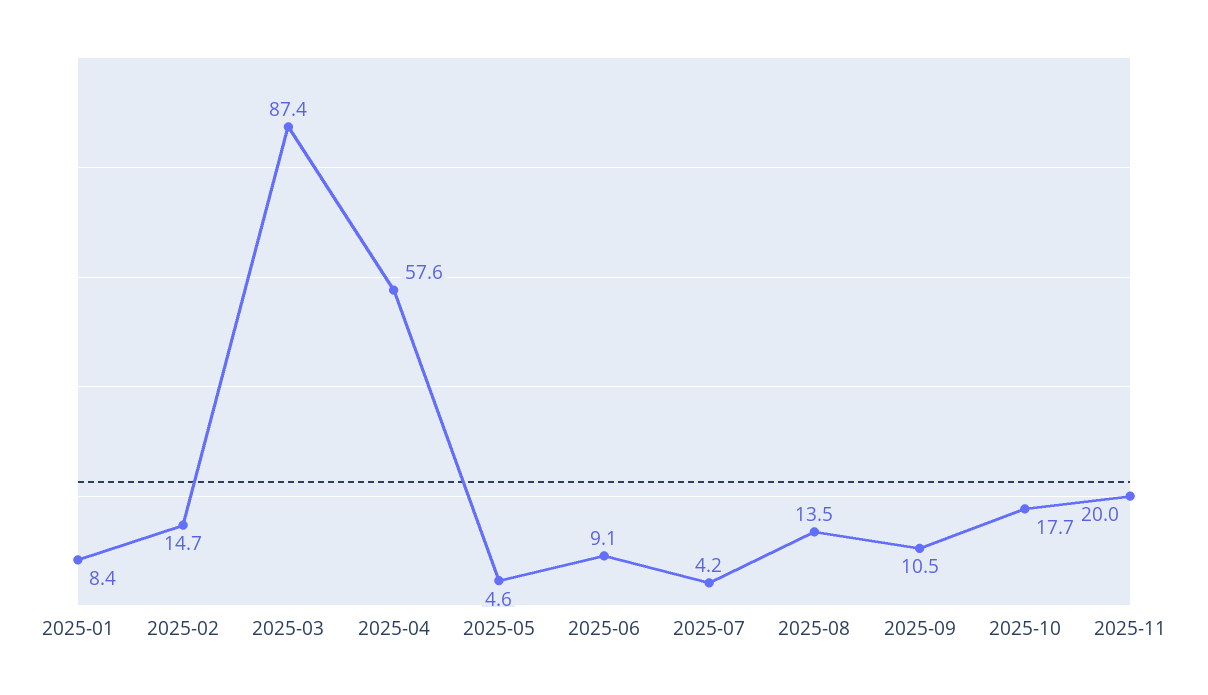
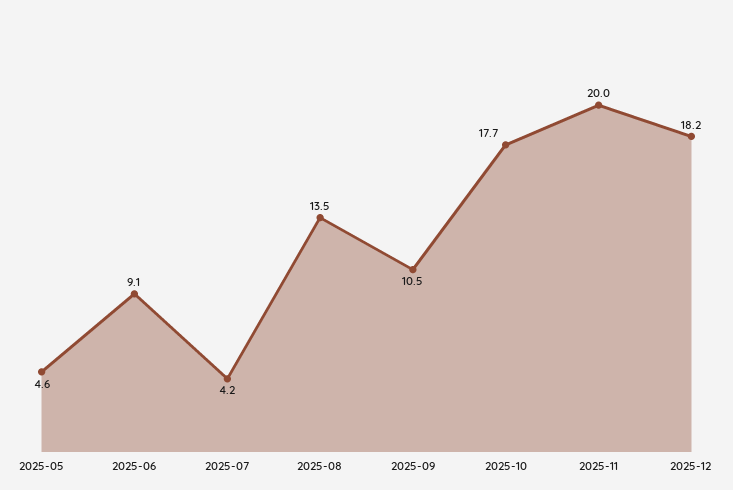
2025-01: 8.4 -> none
2025-02: 14.7 -> none
2025-03: 87.4 -> none
2025-04: 57.6 -> none
2025-12: none -> 18.2

